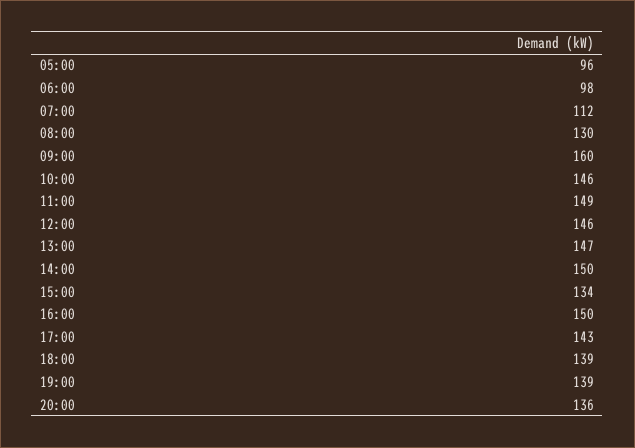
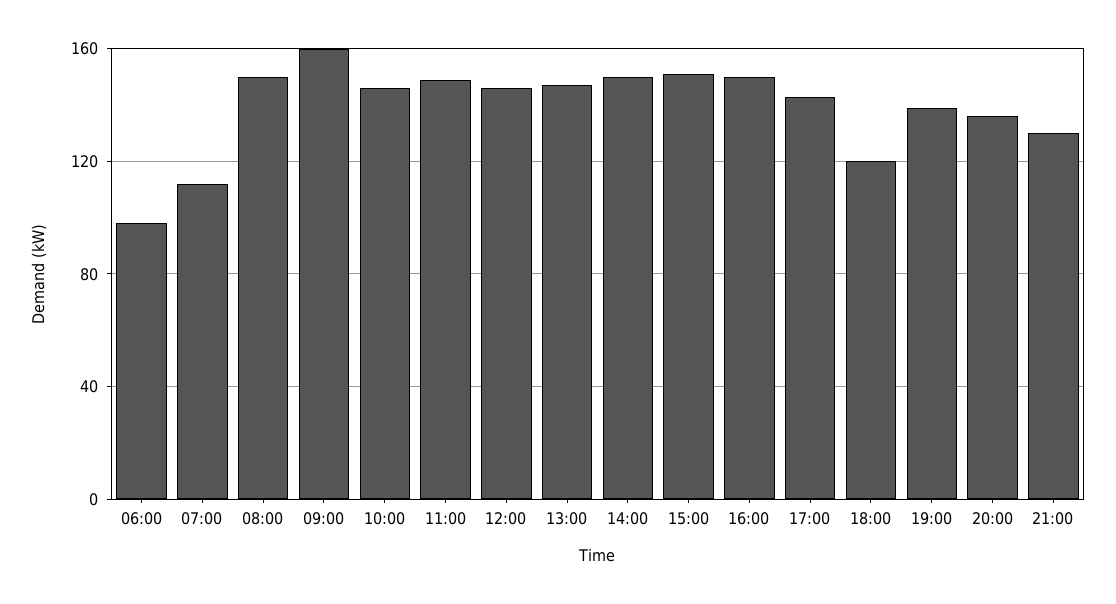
05:00: 96 -> none
08:00: 130 -> 150
15:00: 134 -> 150
18:00: 139 -> 120
21:00: none -> 130

